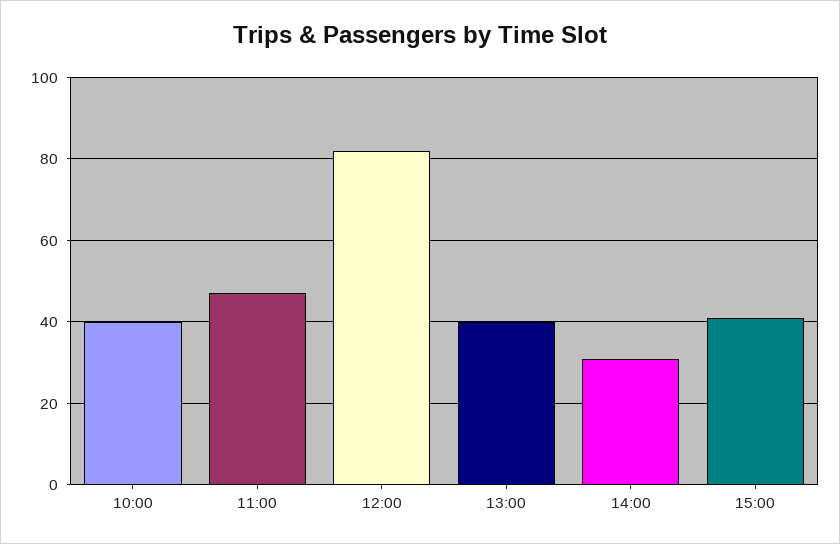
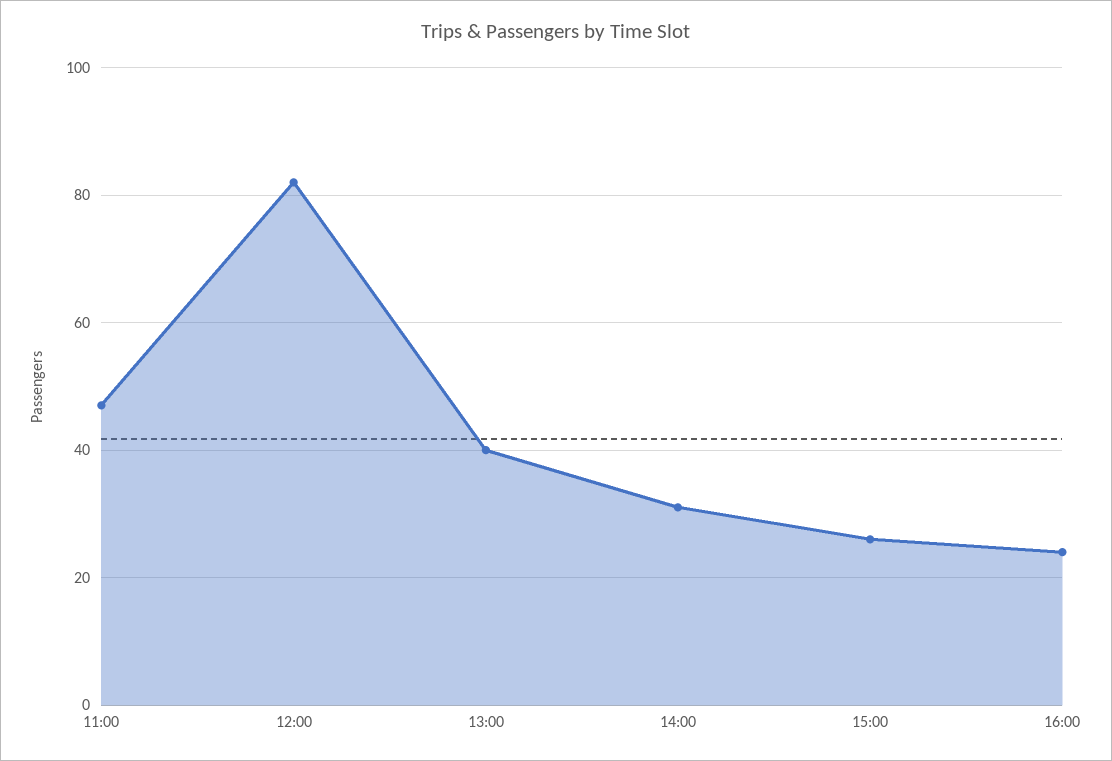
10:00: 40 -> none
15:00: 40 -> 25
16:00: none -> 25

